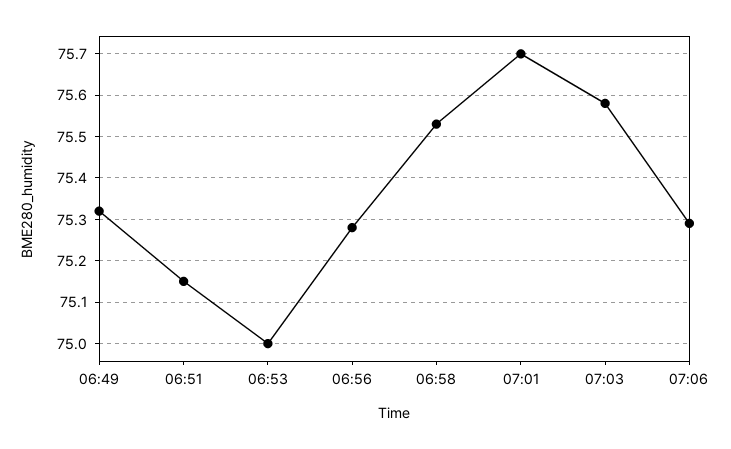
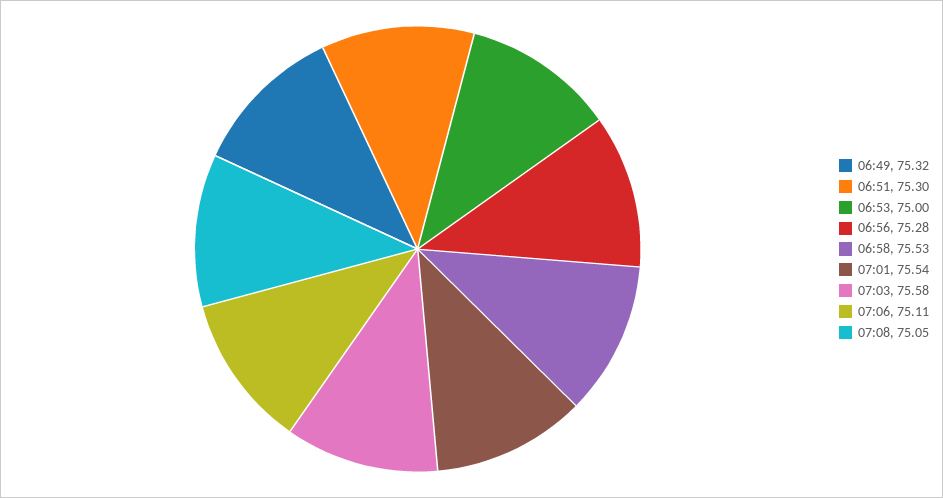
06:51: 75.15 -> 75.3
07:01: 75.7 -> 75.54
07:06: 75.3 -> 75.11
07:08: none -> 75.05

